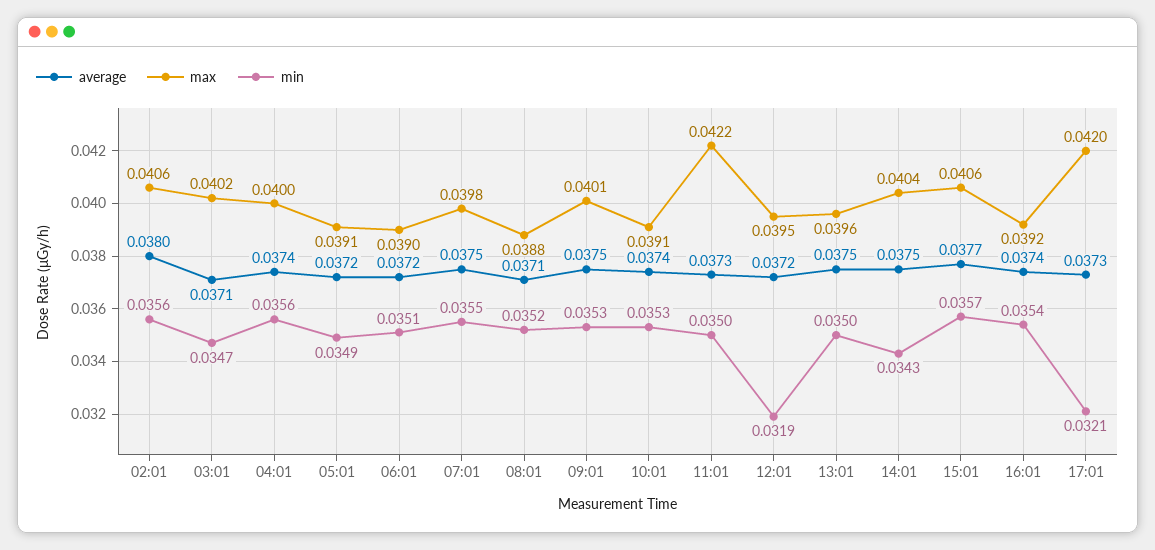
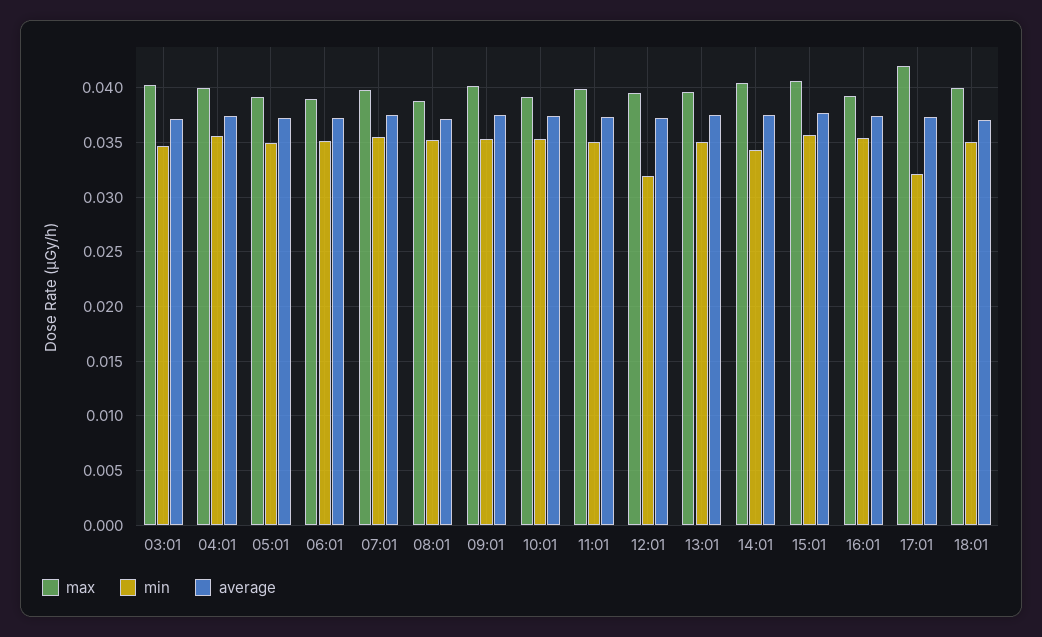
average, 02:01: 0.038 -> none
max, 02:01: 0.0406 -> none
min, 02:01: 0.0356 -> none
max, 11:01: 0.0422 -> 0.04
max, 18:01: none -> 0.04
min, 18:01: none -> 0.035
average, 18:01: none -> 0.037

